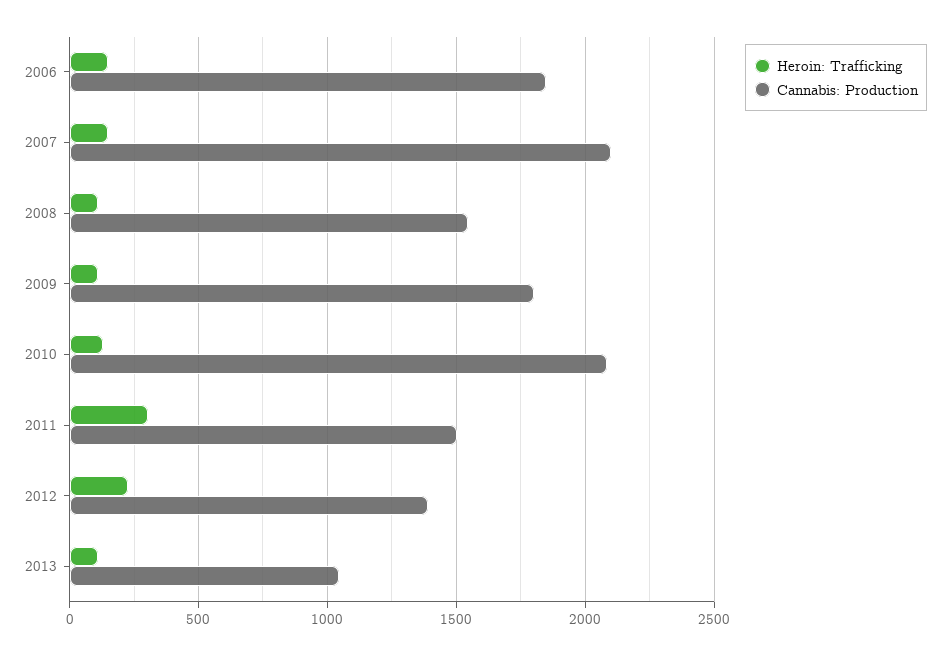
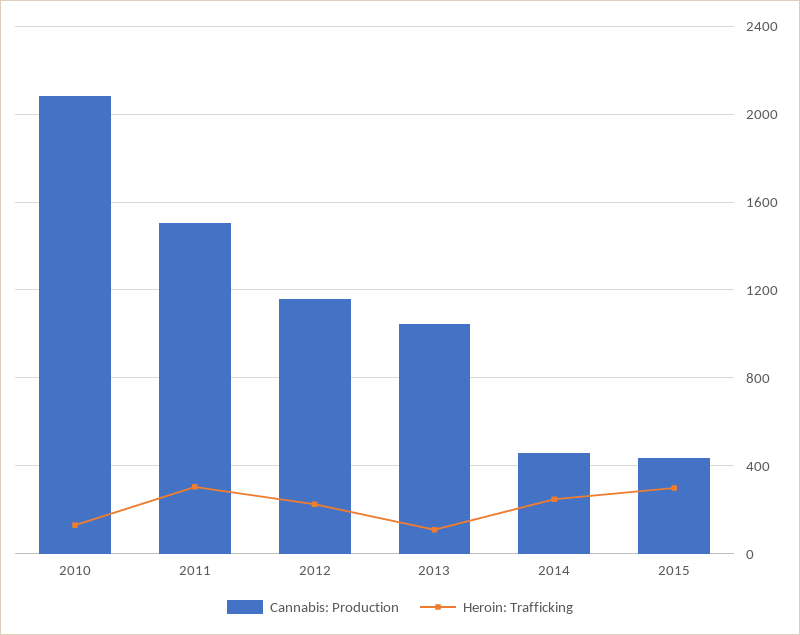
Heroin: Trafficking, 2006: 150 -> none
Cannabis: Production, 2006: 1850 -> none
Heroin: Trafficking, 2007: 150 -> none
Cannabis: Production, 2007: 2100 -> none
Heroin: Trafficking, 2008: 100 -> none
Cannabis: Production, 2008: 1550 -> none
Heroin: Trafficking, 2009: 100 -> none
Cannabis: Production, 2009: 1800 -> none
Cannabis: Production, 2012: 1400 -> 1150
Cannabis: Production, 2014: none -> 450
Heroin: Trafficking, 2014: none -> 250
Cannabis: Production, 2015: none -> 450
Heroin: Trafficking, 2015: none -> 300

